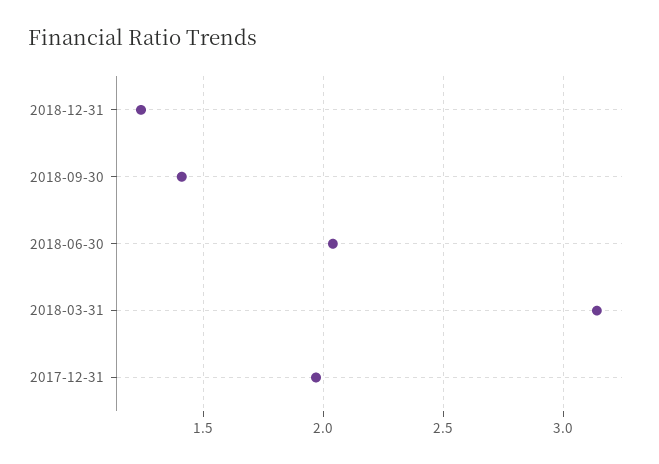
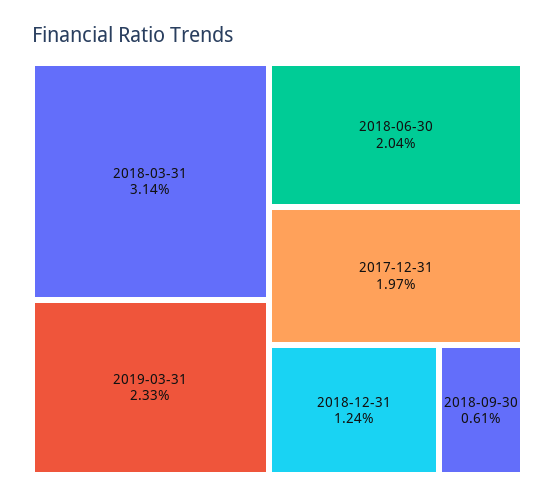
2018-09-30: 1.4 -> 0.61
2019-03-31: none -> 2.33

